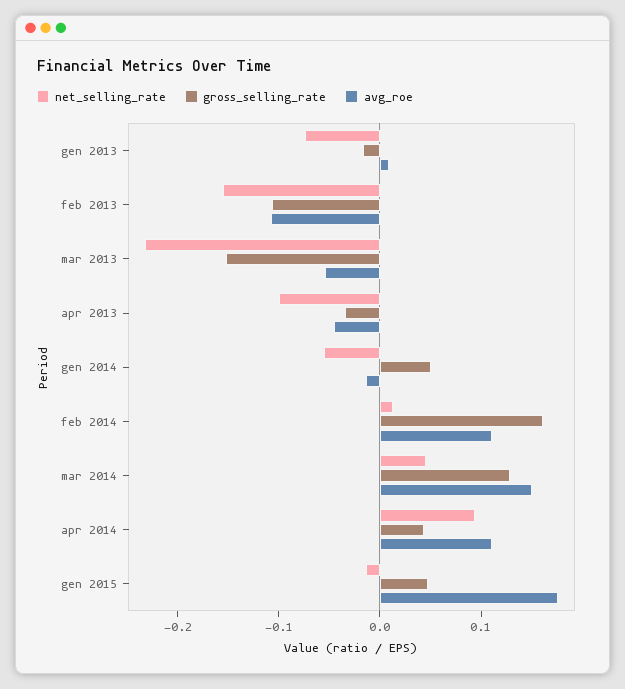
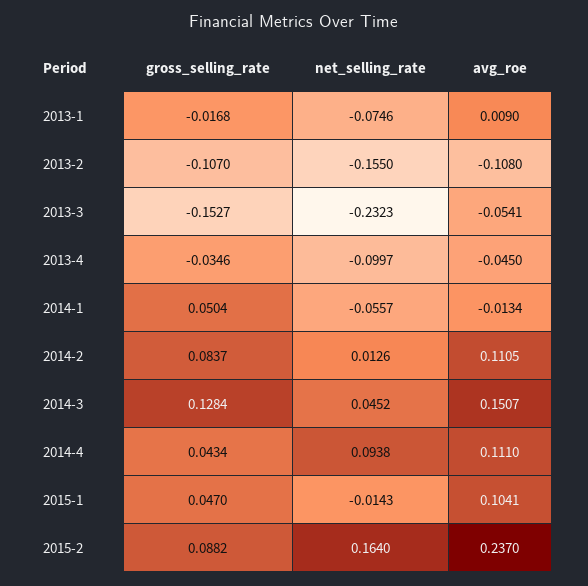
gross_selling_rate, feb 2014: 0.16 -> 0.0837
avg_roe, gen 2015: 0.18 -> 0.1041
gross_selling_rate, 2015-2: none -> 0.0882
net_selling_rate, 2015-2: none -> 0.164
avg_roe, 2015-2: none -> 0.237

